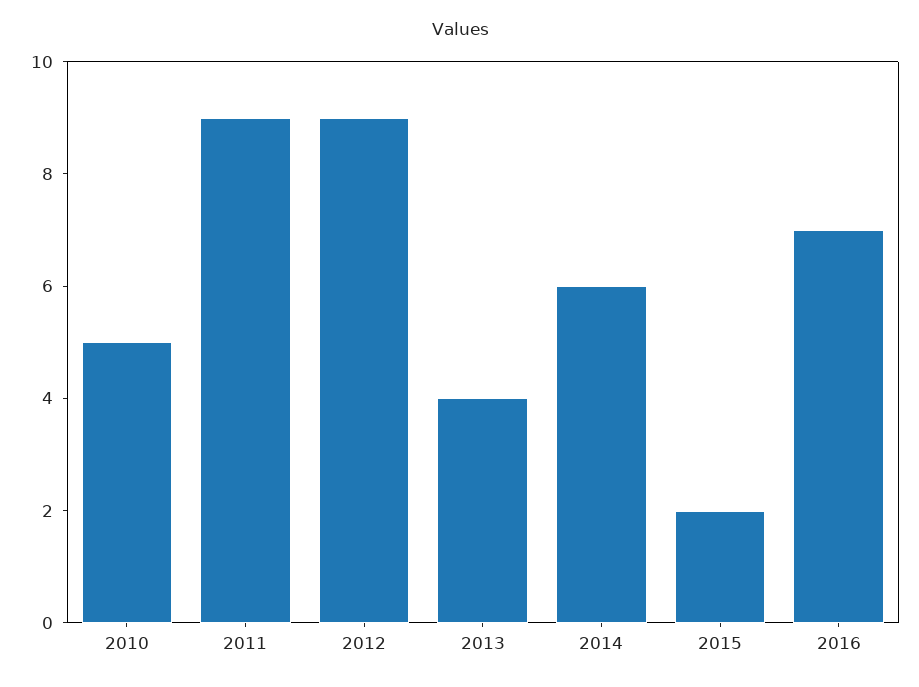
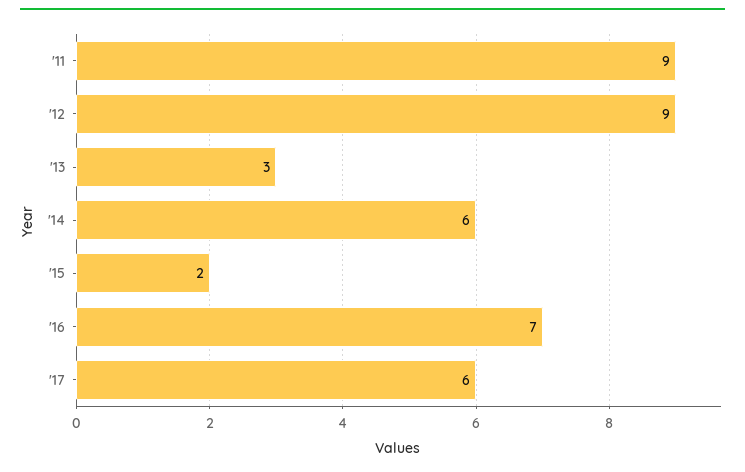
2010: 5 -> none
2013: 4 -> 3
'17: none -> 6

